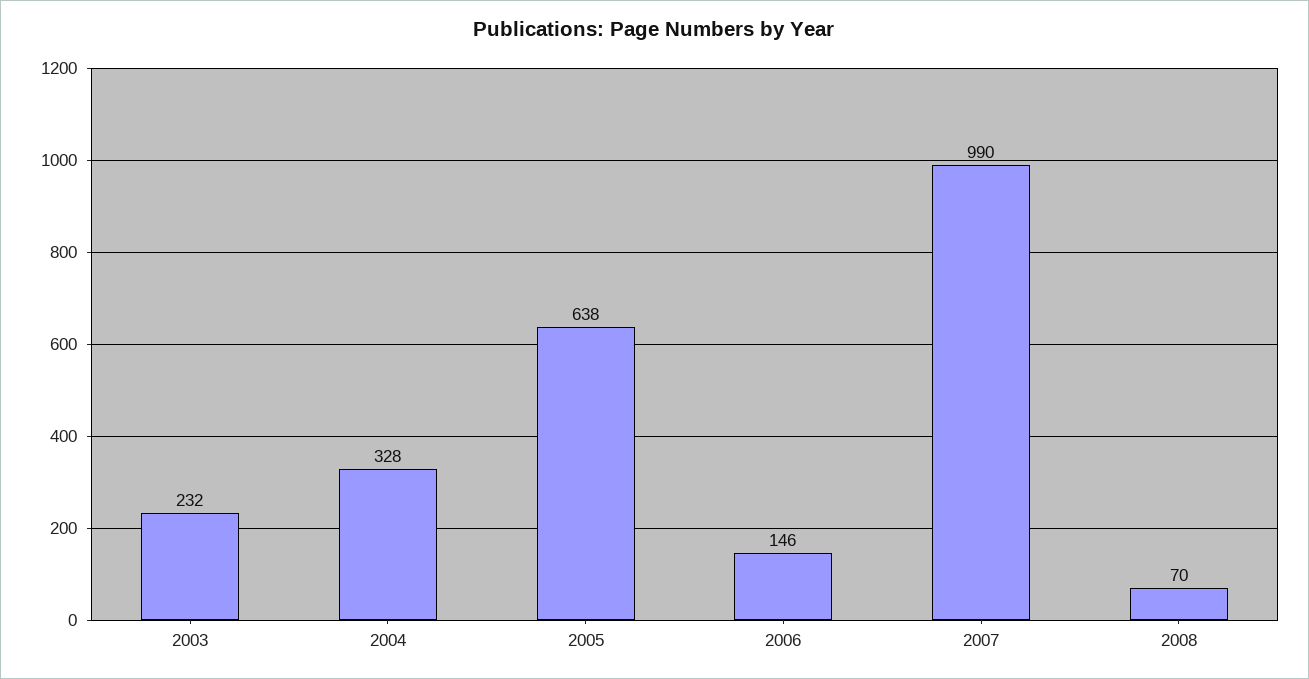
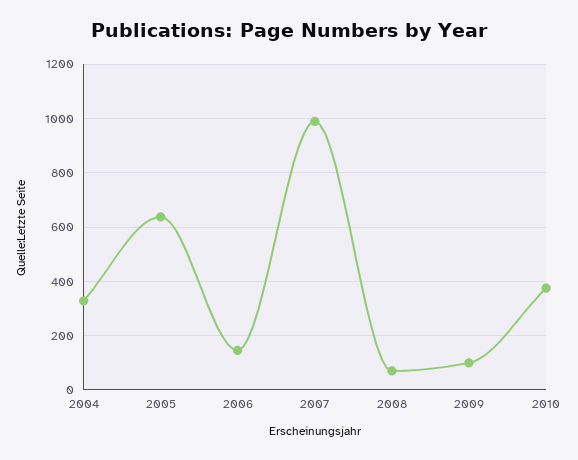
2003: 232 -> none
2009: none -> 100
2010: none -> 375

